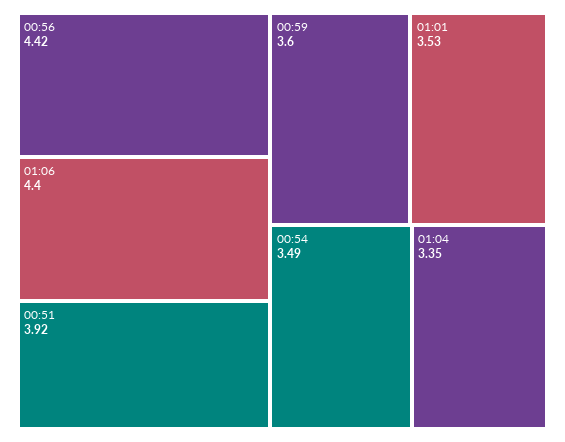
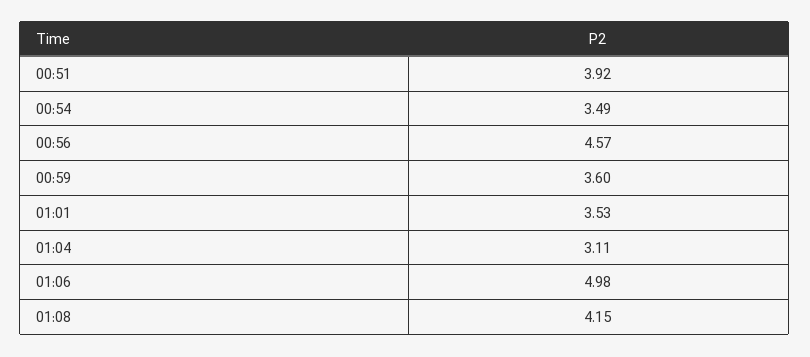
00:56: 4.42 -> 4.57
01:06: 4.4 -> 4.98
01:04: 3.35 -> 3.11
01:08: none -> 4.15

